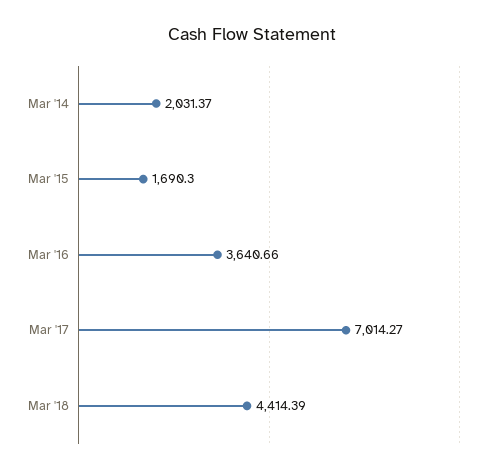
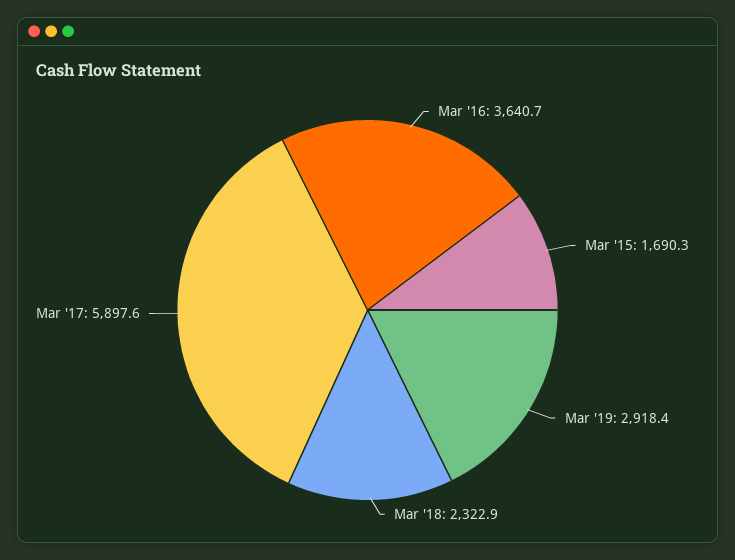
Mar '14: 2031.37 -> none
Mar '17: 7014.27 -> 5897.6
Mar '18: 4414.39 -> 2322.9
Mar '19: none -> 2918.4

